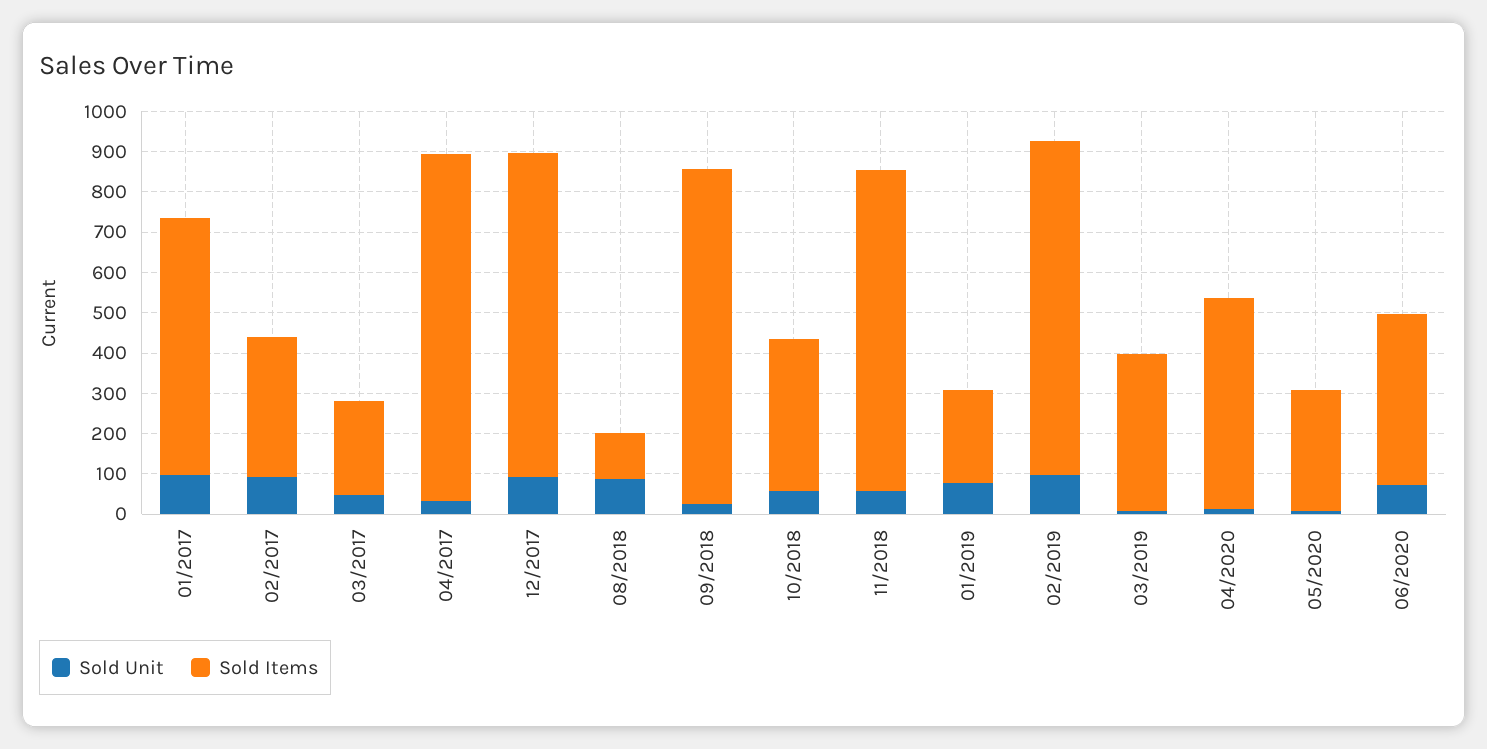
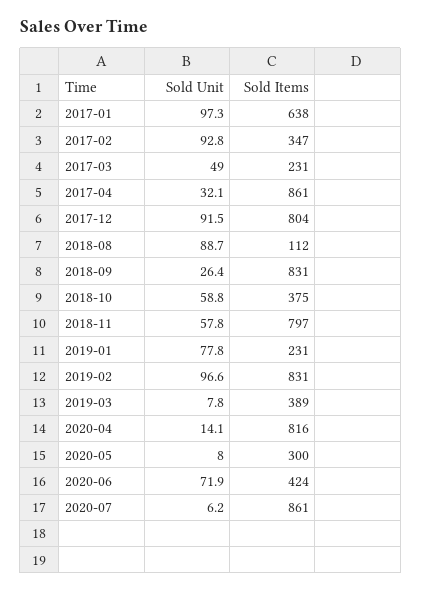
Sold Items, 04/2020: 520 -> 816
Sold Unit, 2020-07: none -> 6.2
Sold Items, 2020-07: none -> 861

